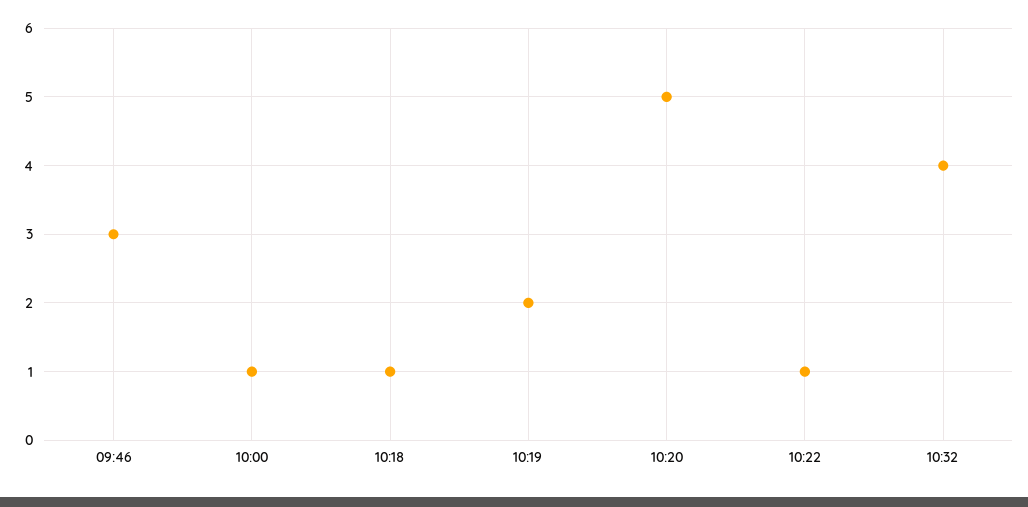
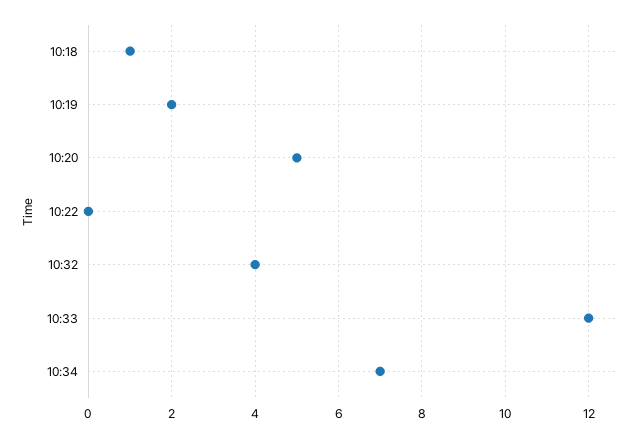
09:46: 3 -> none
10:00: 1 -> none
10:22: 1 -> 0
10:33: none -> 12
10:34: none -> 7

